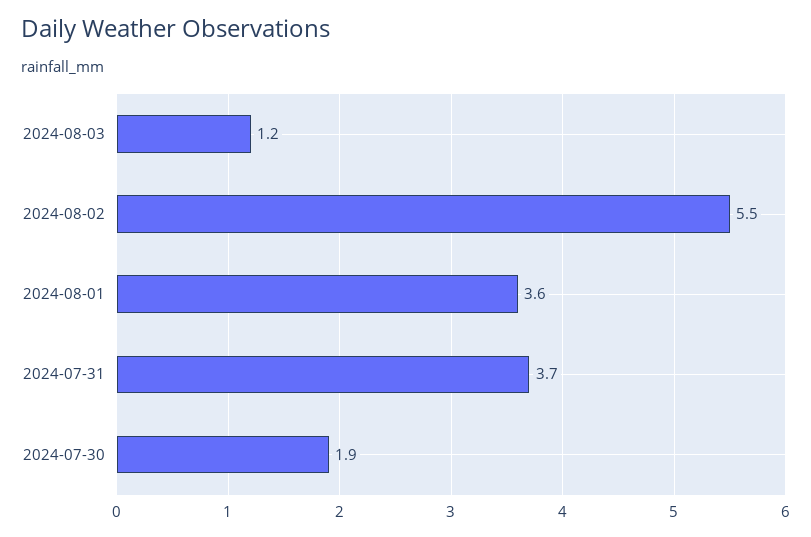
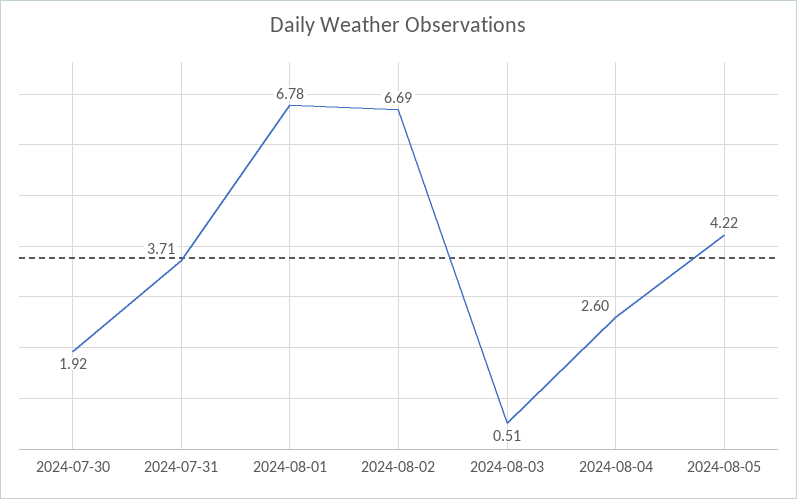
2024-08-03: 1.2 -> 0.51
2024-08-02: 5.5 -> 6.69
2024-08-01: 3.6 -> 6.78
2024-08-04: none -> 2.6
2024-08-05: none -> 4.22

